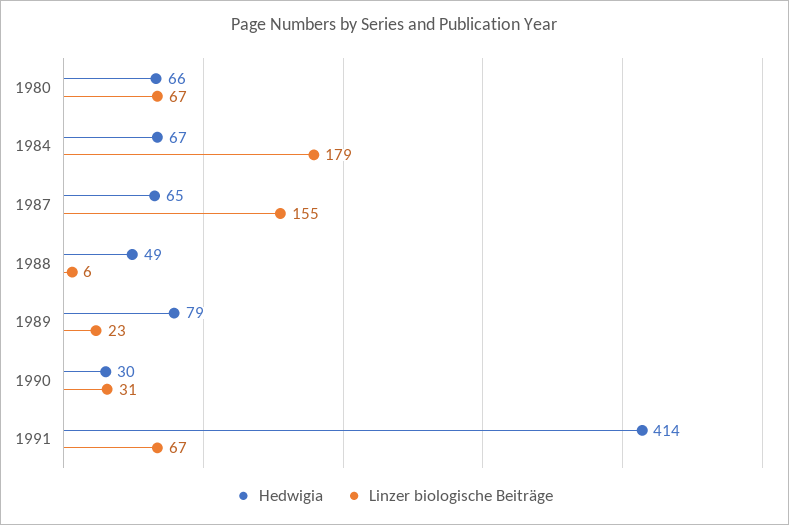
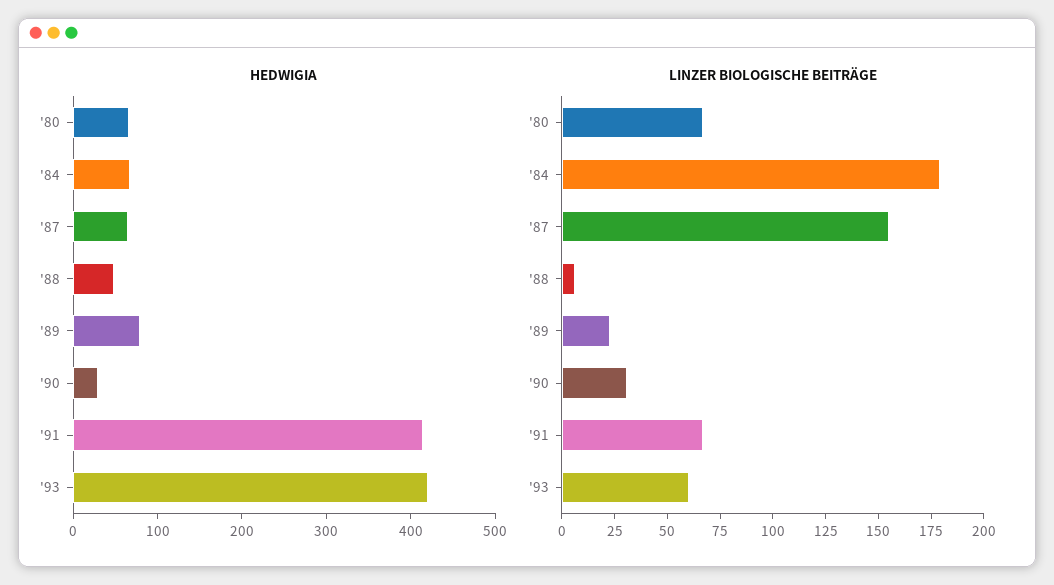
Hedwigia, '93: none -> 420
Linzer biologische Beiträge, '93: none -> 60

